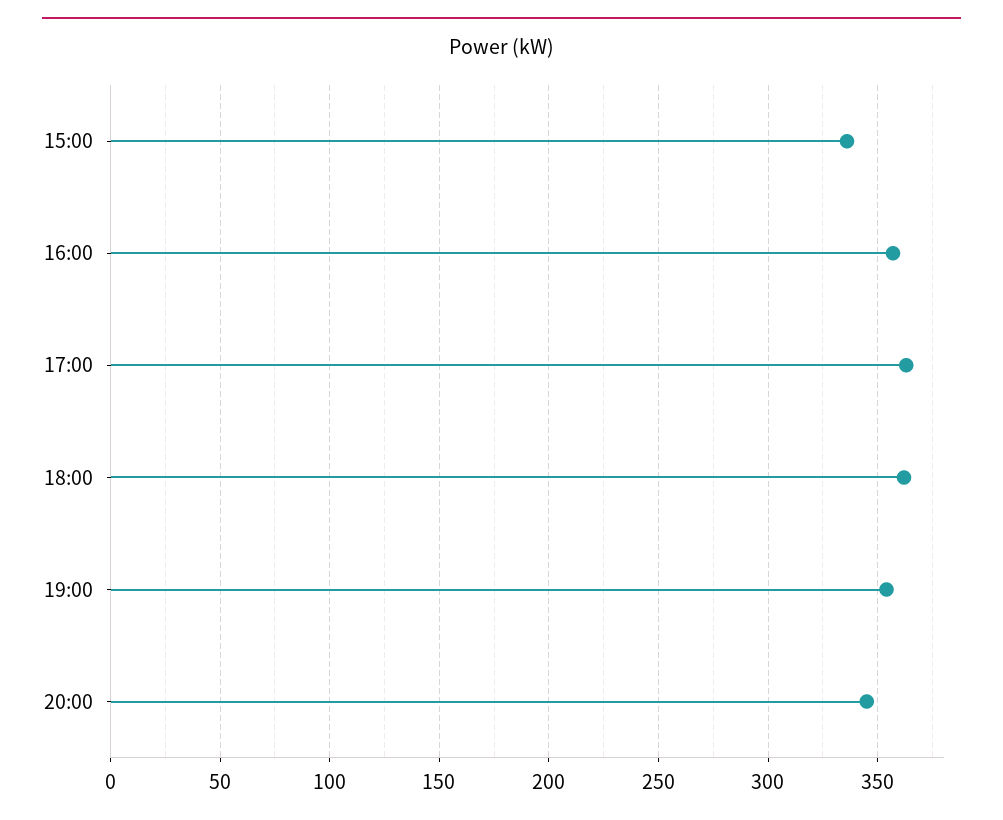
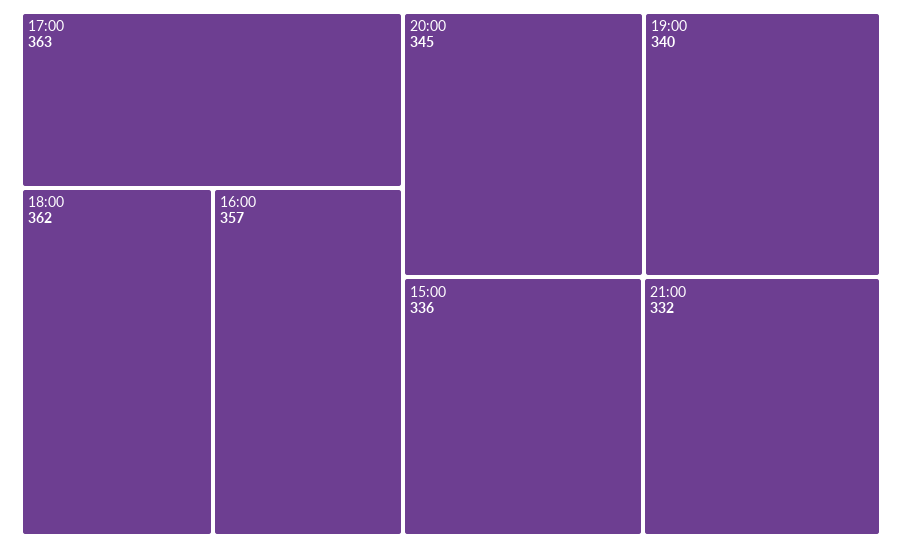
19:00: 355 -> 340
21:00: none -> 332

